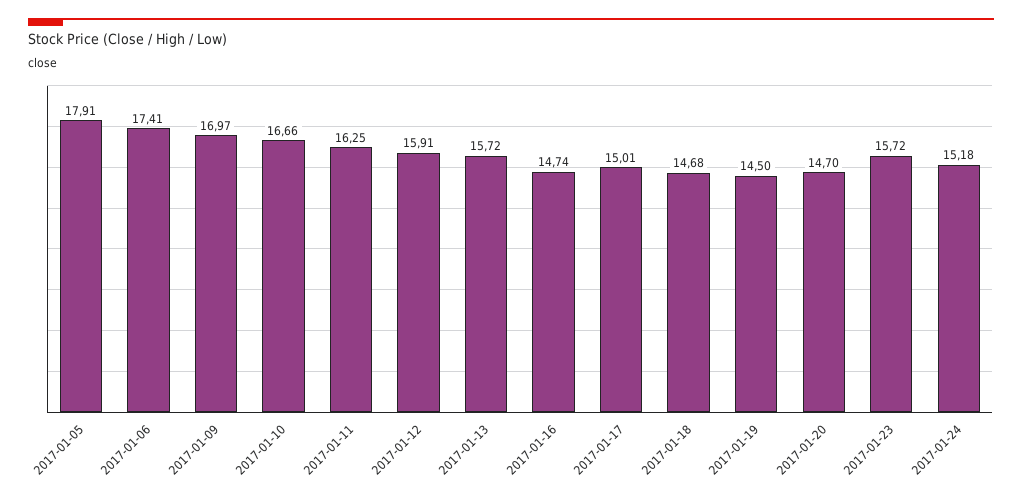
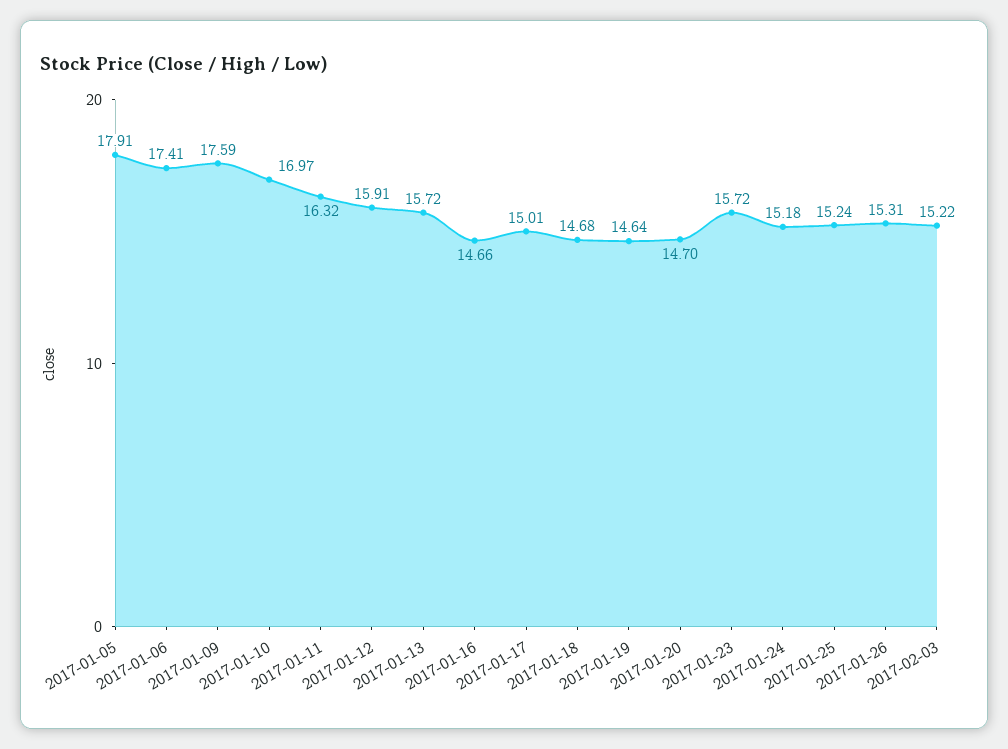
2017-01-09: 16.97 -> 17.59
2017-01-10: 16.66 -> 16.97
2017-01-11: 16.25 -> 16.32
2017-01-16: 14.74 -> 14.66
2017-01-19: 14.5 -> 14.64
2017-01-25: none -> 15.24
2017-01-26: none -> 15.31
2017-02-03: none -> 15.22

